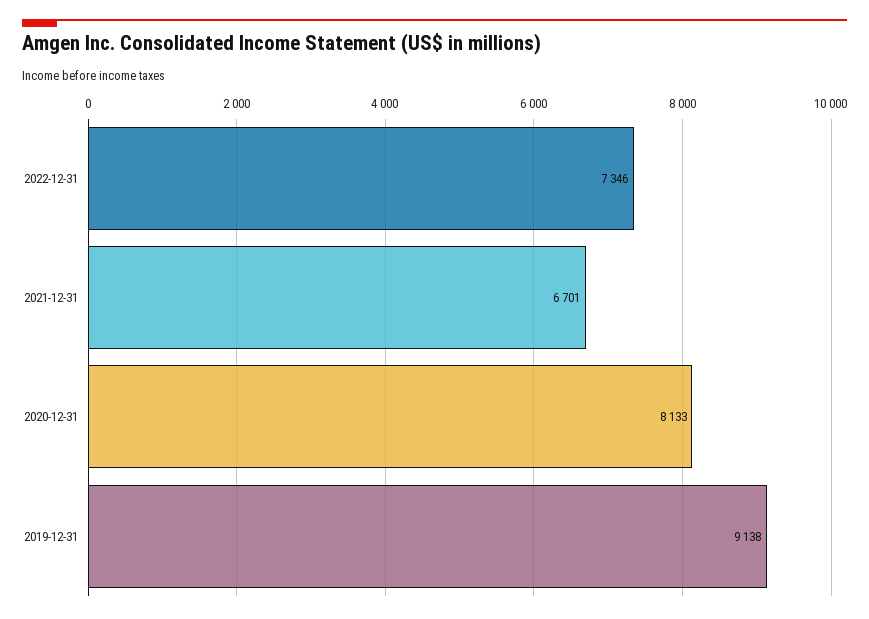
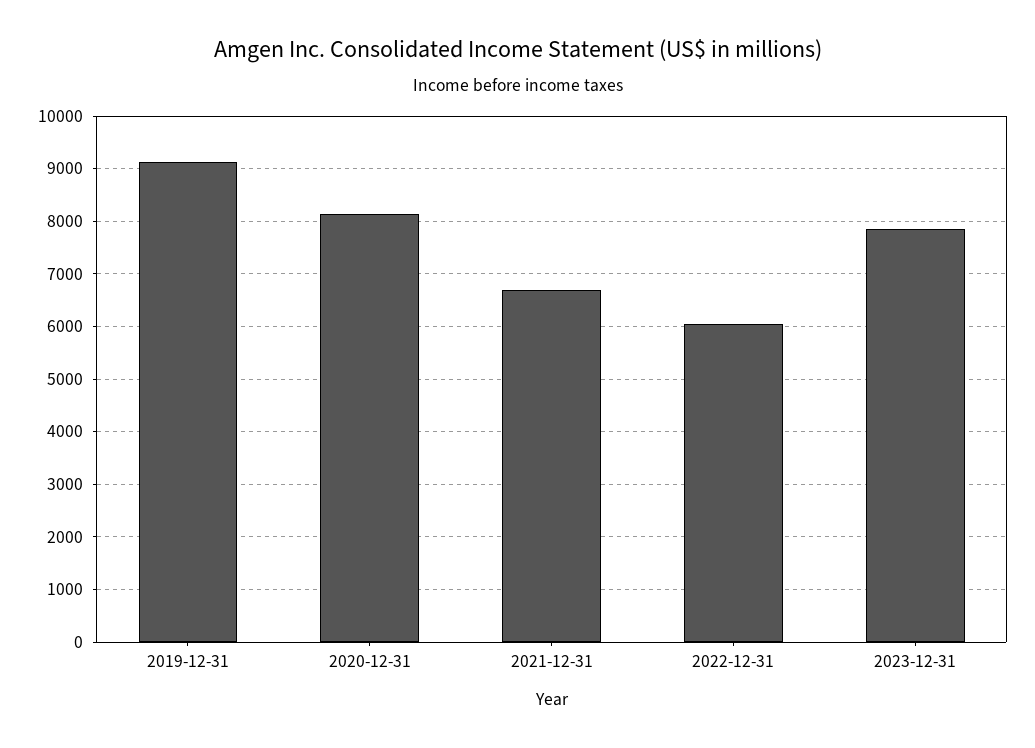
2022-12-31: 7346 -> 6000
2023-12-31: none -> 7800

